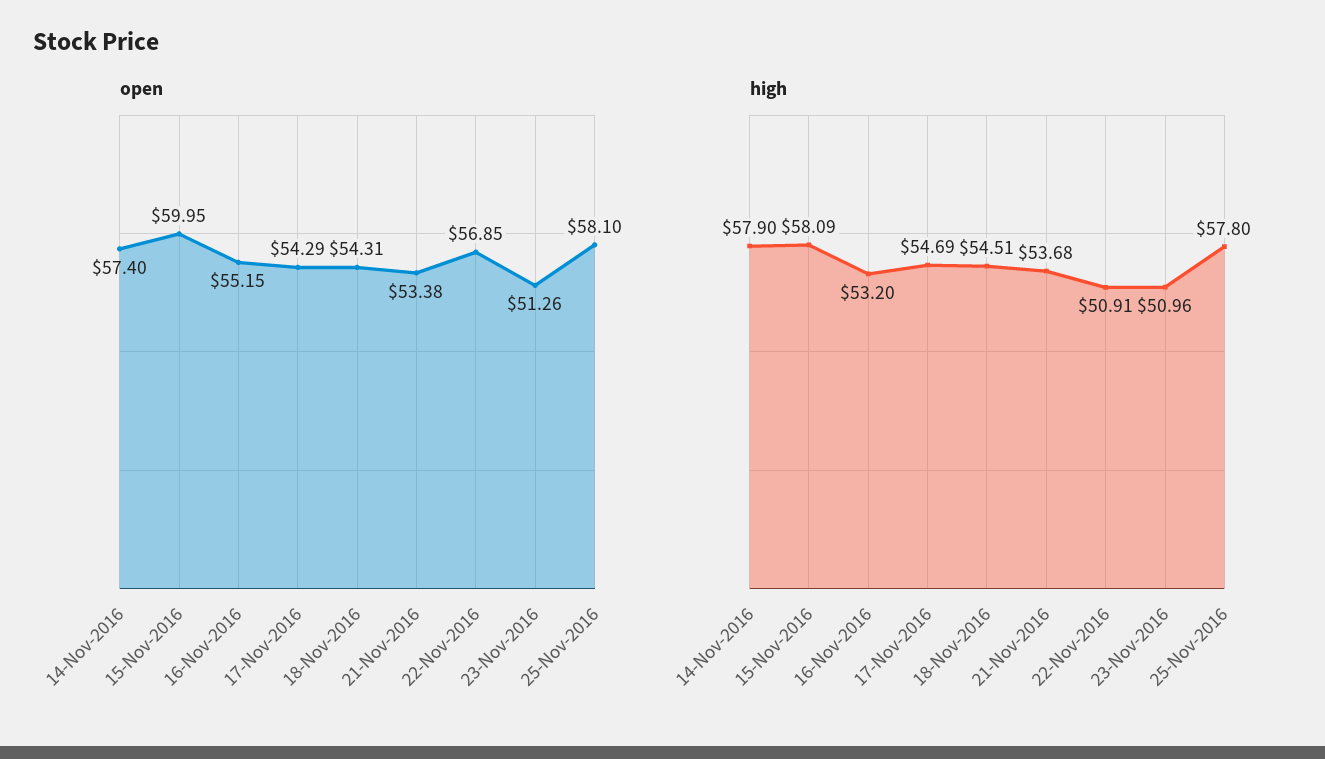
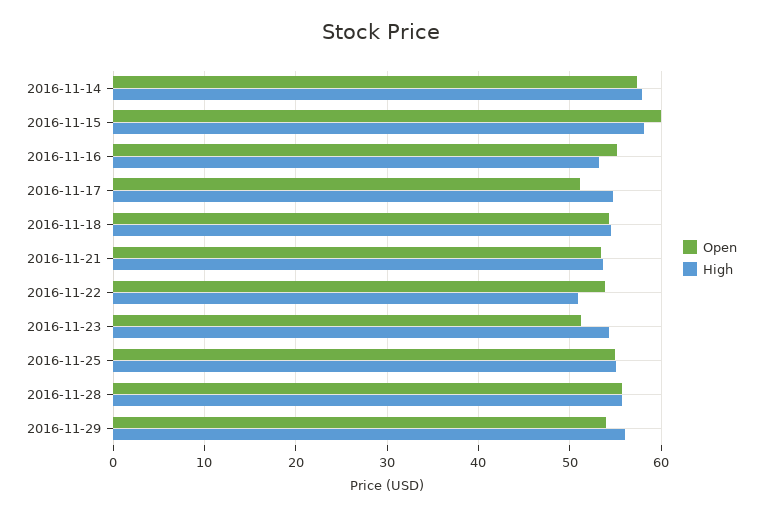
open, 17-Nov-2016: 54.29 -> 51
open, 22-Nov-2016: 56.85 -> 54
open, 25-Nov-2016: 58.1 -> 55
high, 23-Nov-2016: 50.96 -> 54
high, 25-Nov-2016: 57.8 -> 55
open, 2016-11-28: none -> 56
high, 2016-11-28: none -> 56
open, 2016-11-29: none -> 54
high, 2016-11-29: none -> 56

